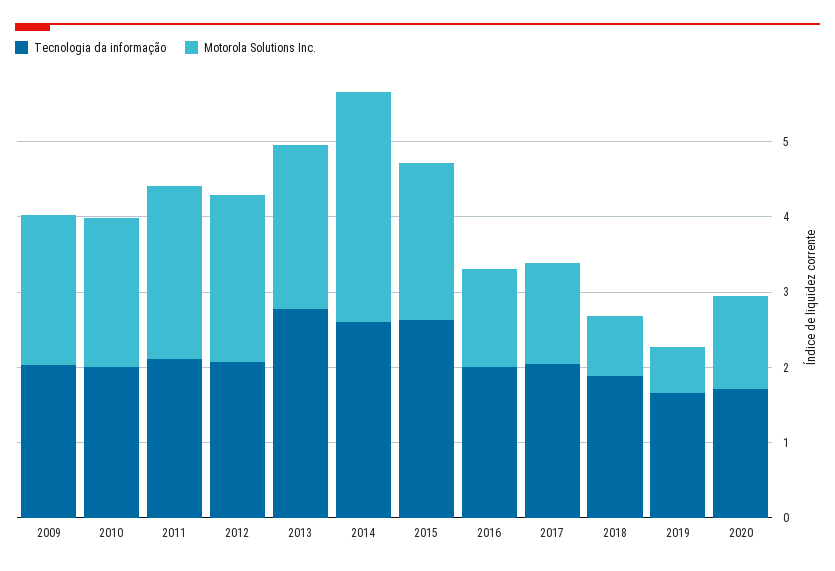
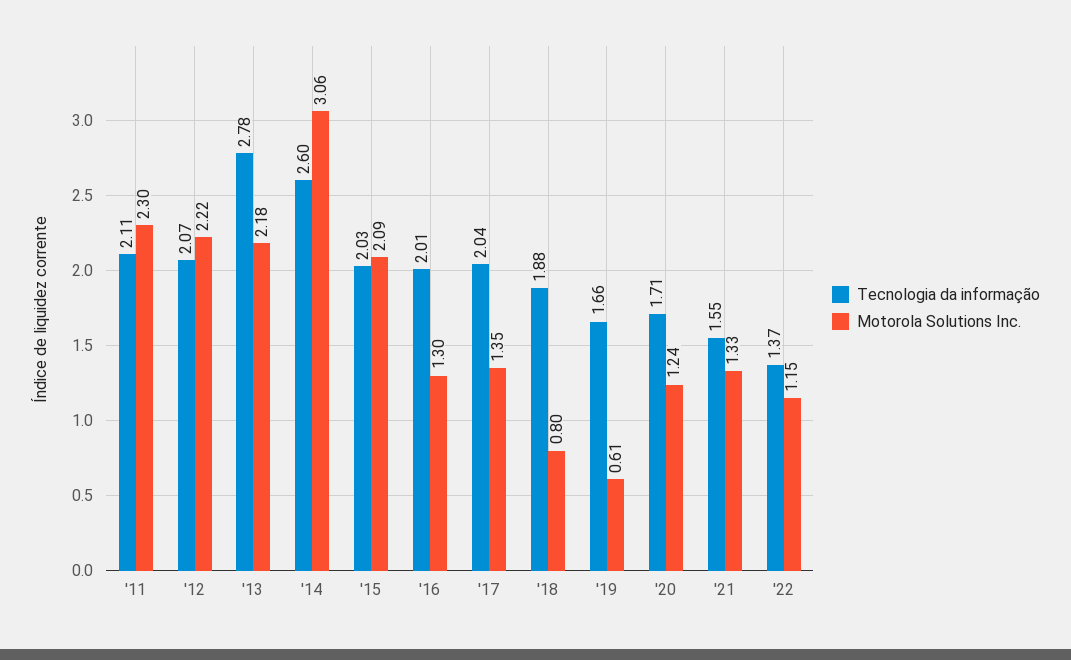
Tecnologia da informação, 2009: 2 -> none
Motorola Solutions Inc., 2009: 2 -> none
Tecnologia da informação, 2010: 2 -> none
Motorola Solutions Inc., 2010: 2 -> none
Tecnologia da informação, 2015: 2.6 -> 2.03
Tecnologia da informação, '21: none -> 1.55
Motorola Solutions Inc., '21: none -> 1.33
Tecnologia da informação, '22: none -> 1.37
Motorola Solutions Inc., '22: none -> 1.15

